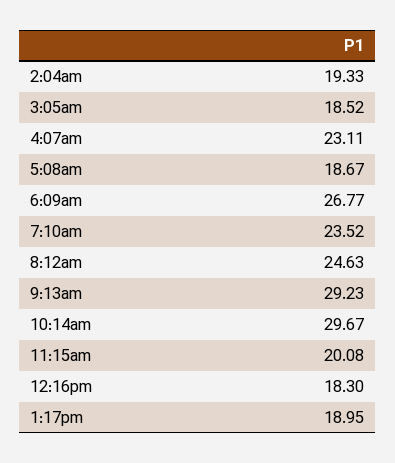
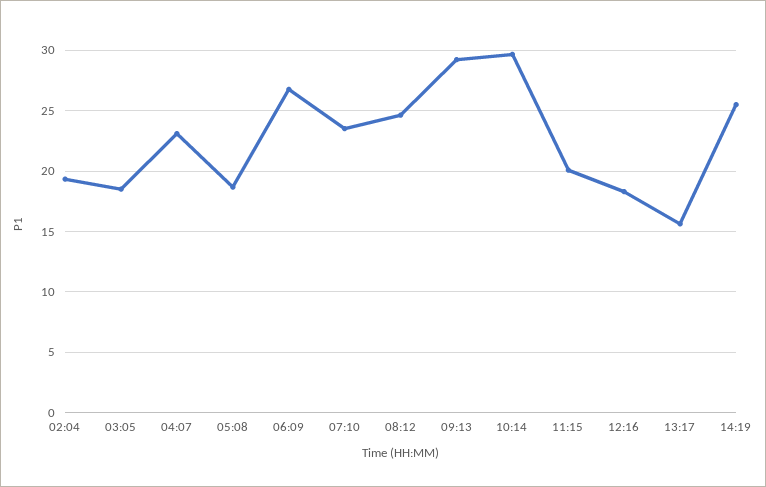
1:17pm: 18.95 -> 15.5
14:19: none -> 25.5

